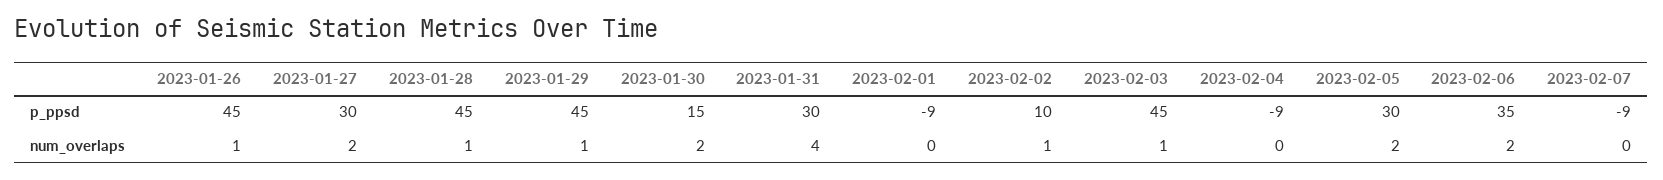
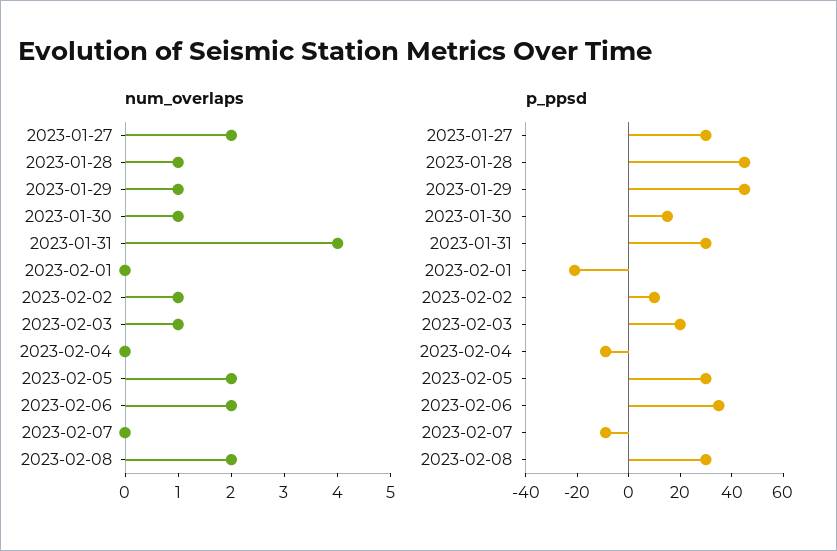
p_ppsd, 2023-01-26: 45 -> none
p_ppsd, 2023-02-01: -9 -> -20
p_ppsd, 2023-02-03: 45 -> 20
num_overlaps, 2023-01-26: 1 -> none
num_overlaps, 2023-01-30: 2 -> 1
num_overlaps, 2023-02-08: none -> 2
p_ppsd, 2023-02-08: none -> 30

